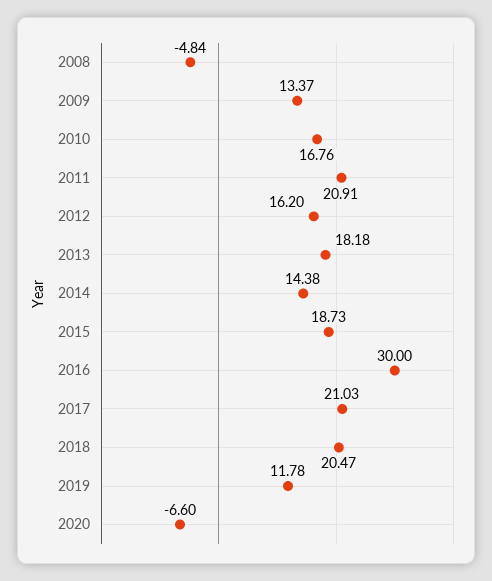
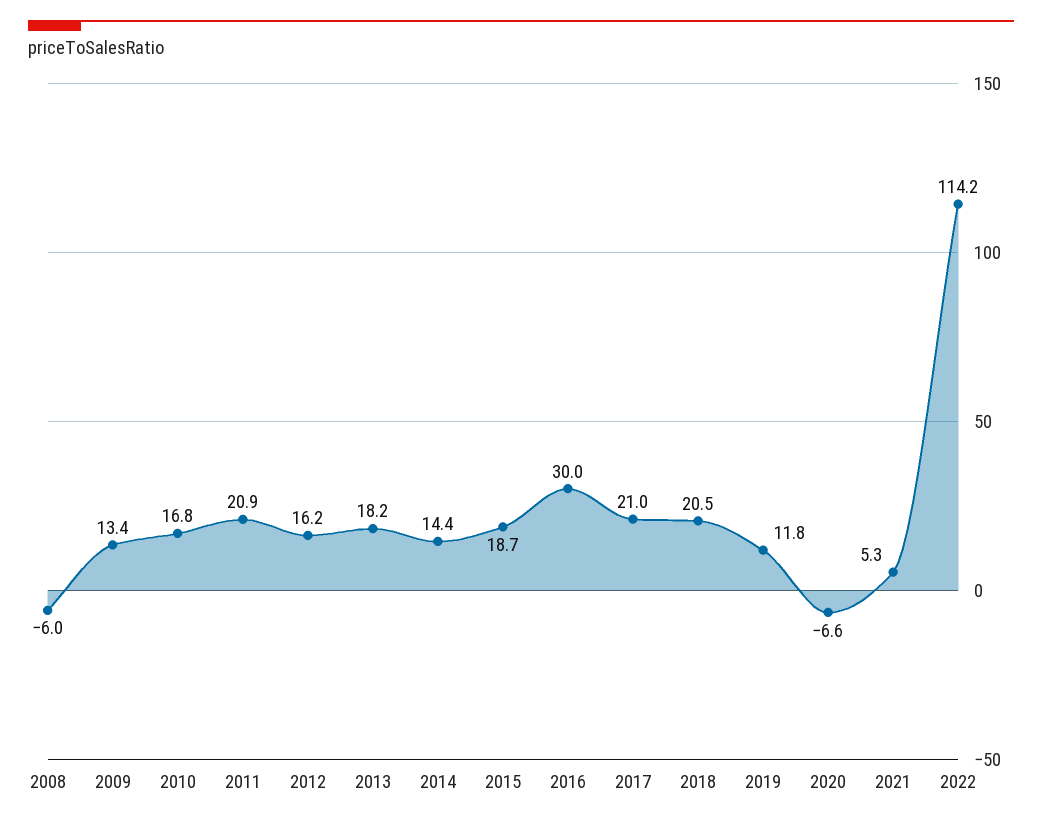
2008: -4.84 -> -6
2021: none -> 5.3
2022: none -> 114.2

